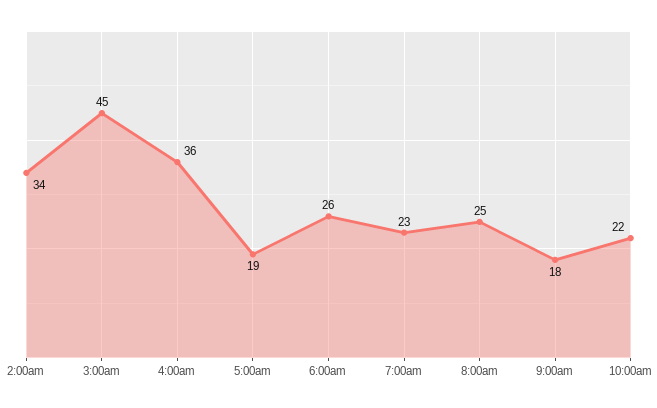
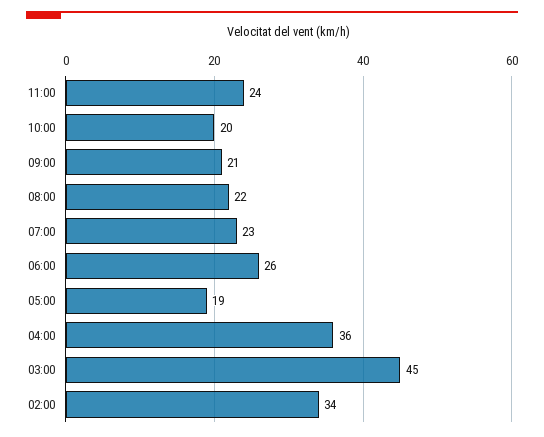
8:00am: 25 -> 22
9:00am: 18 -> 21
10:00am: 22 -> 20
11:00: none -> 24

